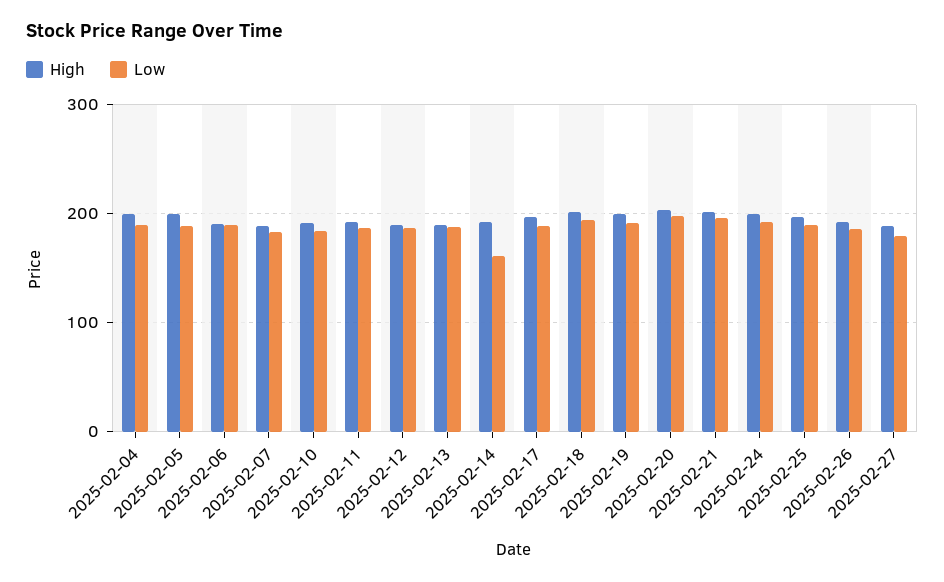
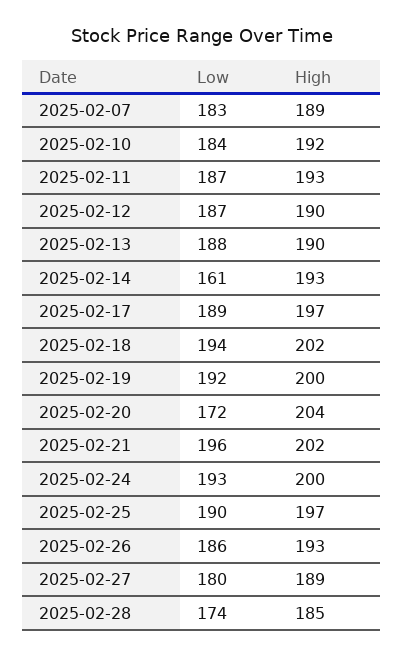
High, 2025-02-04: 200 -> none
Low, 2025-02-04: 190 -> none
High, 2025-02-05: 200 -> none
Low, 2025-02-05: 190 -> none
High, 2025-02-06: 190 -> none
Low, 2025-02-06: 190 -> none
Low, 2025-02-20: 200 -> 172
Low, 2025-02-28: none -> 174
High, 2025-02-28: none -> 185

